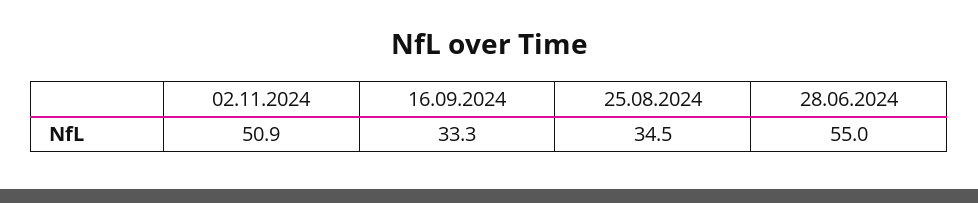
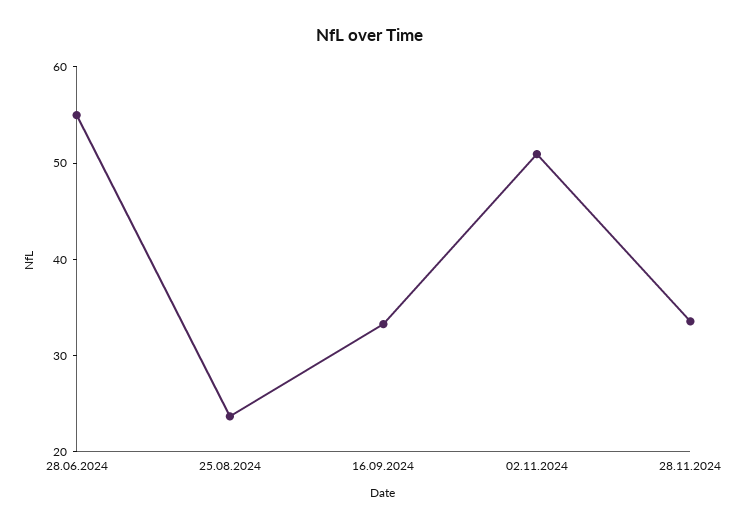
25.08.2024: 34.5 -> 24
28.11.2024: none -> 34

